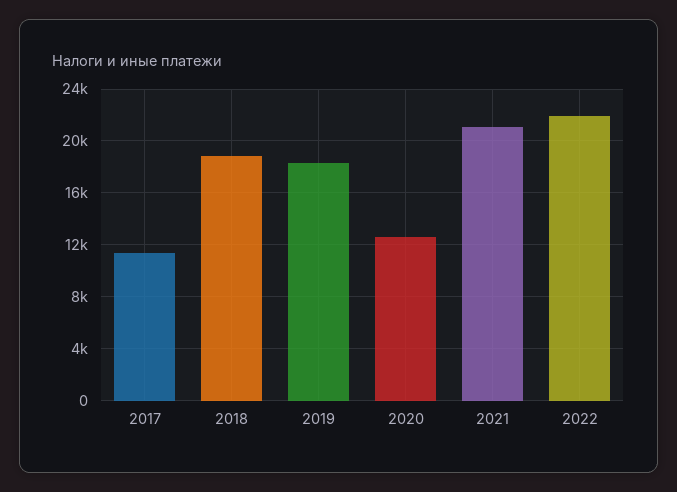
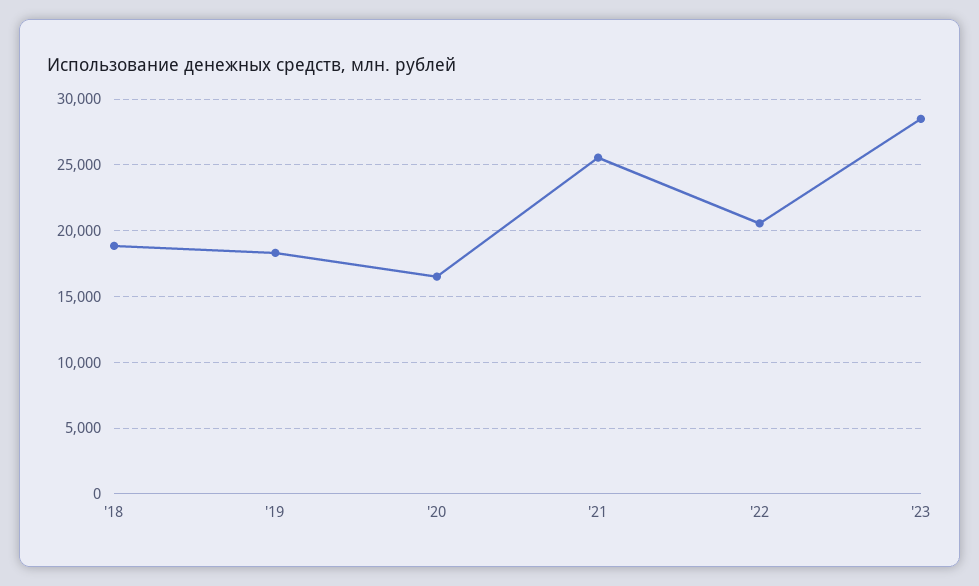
2017: 11500 -> none
2020: 12500 -> 16500
2021: 21000 -> 25500
2022: 22000 -> 20500
'23: none -> 28500

